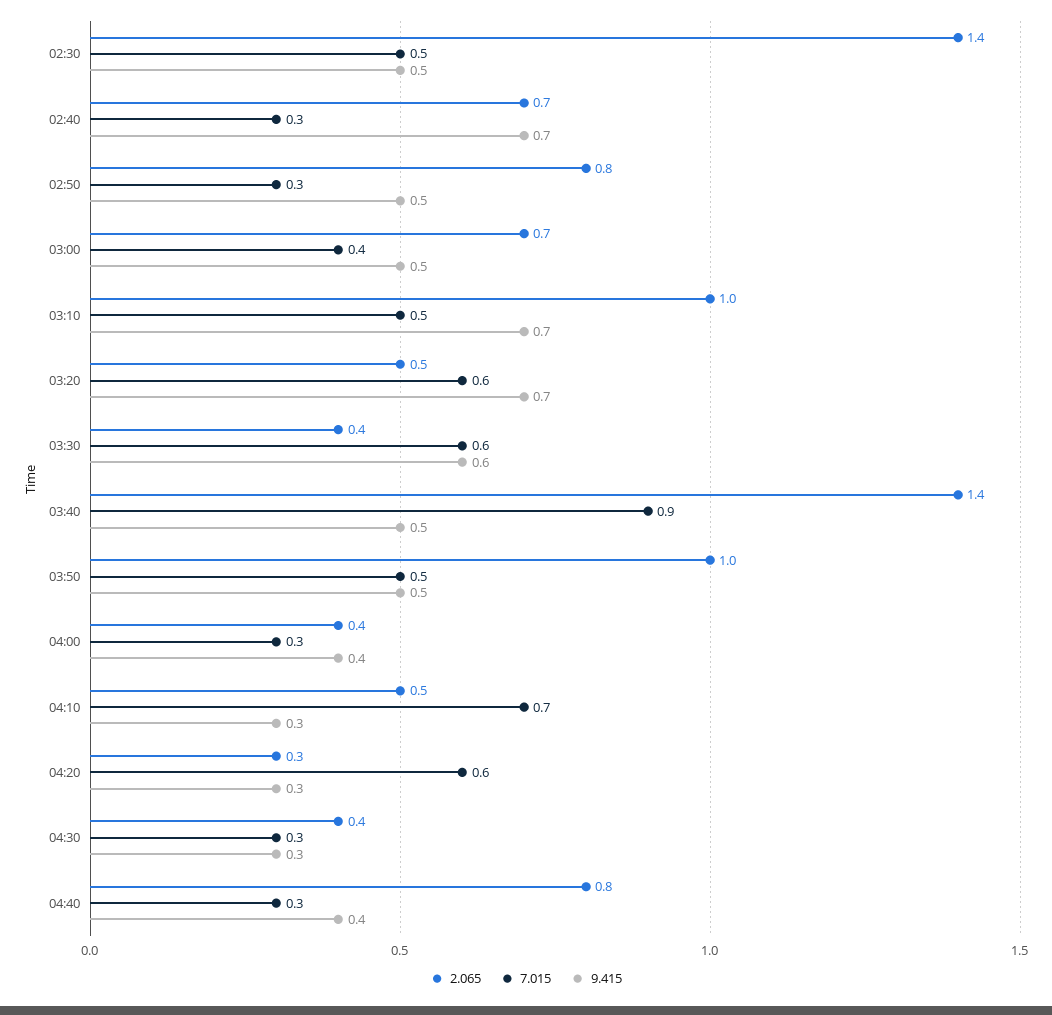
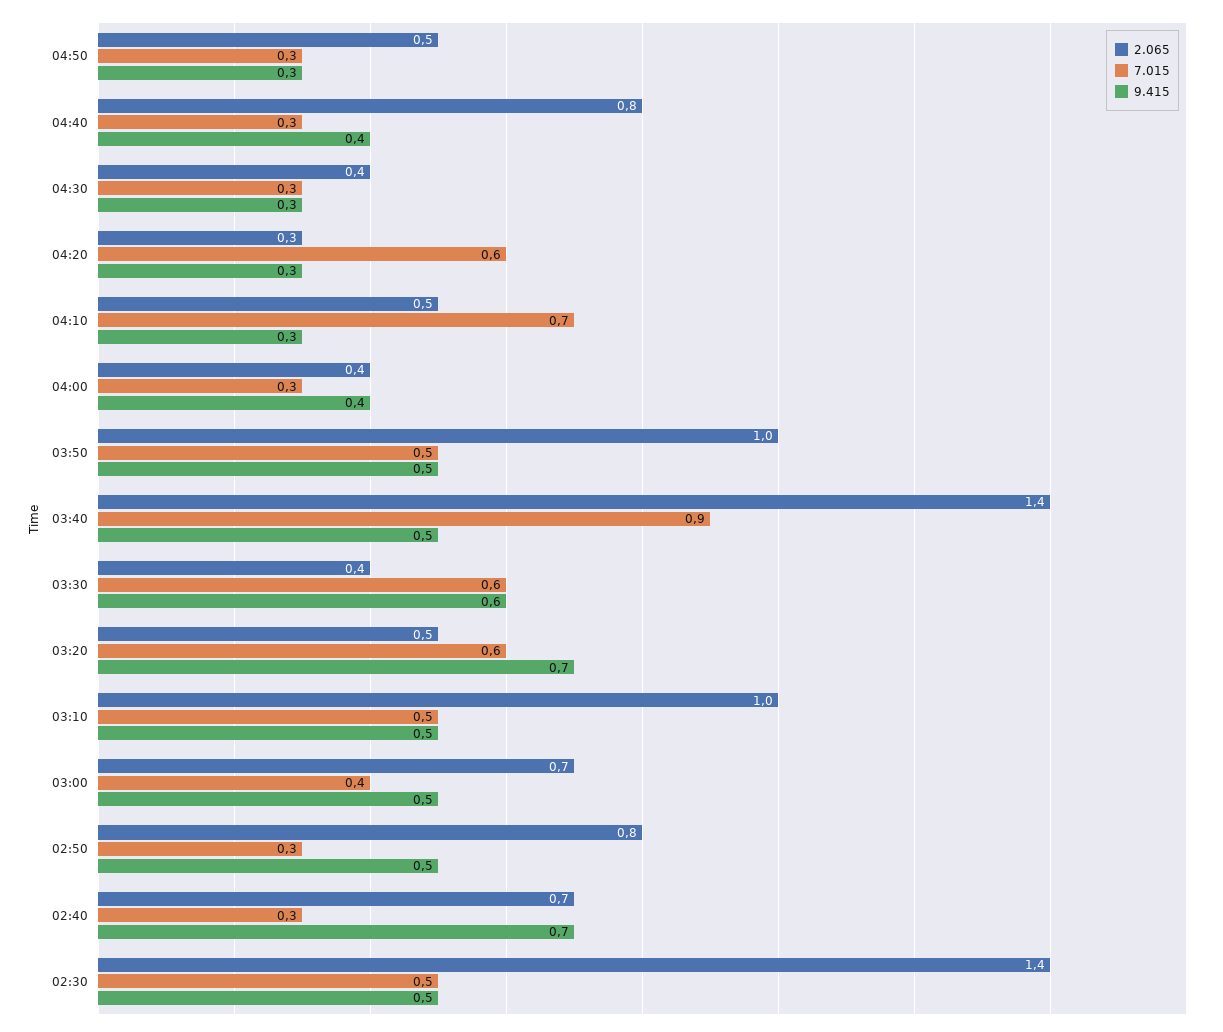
9.415, 03:10: 0.7 -> 0.5
2.065, 04:50: none -> 0.5
7.015, 04:50: none -> 0.3
9.415, 04:50: none -> 0.3

